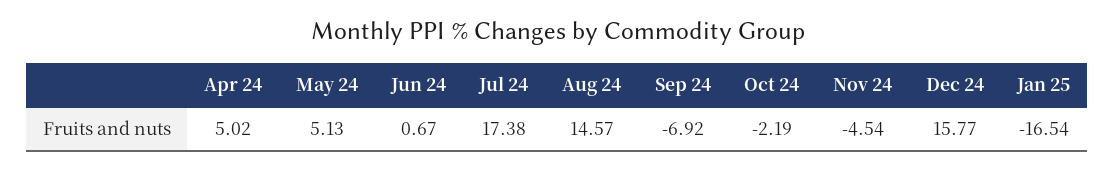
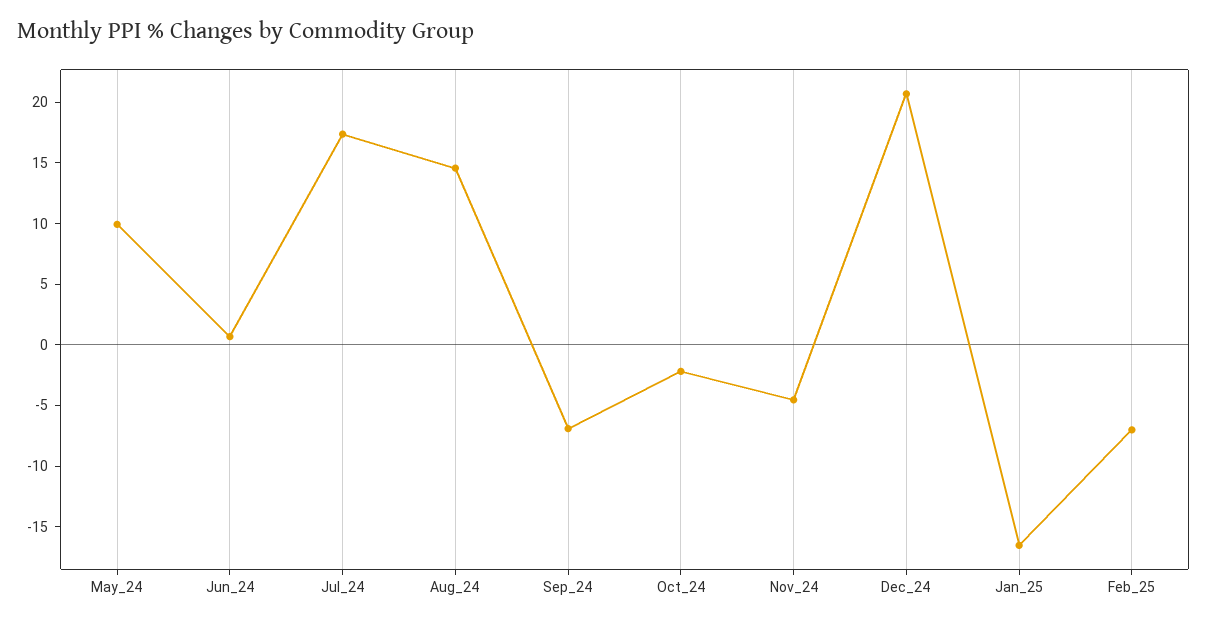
Apr 24: 5.02 -> none
May 24: 5.13 -> 10
Dec 24: 15.77 -> 21
Feb_25: none -> -7

